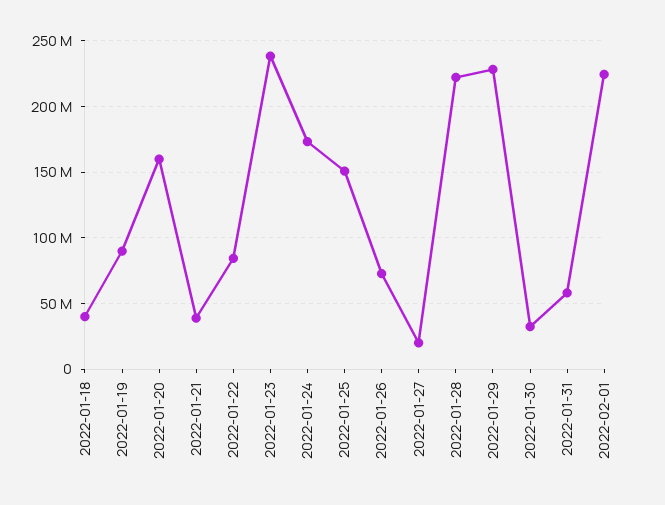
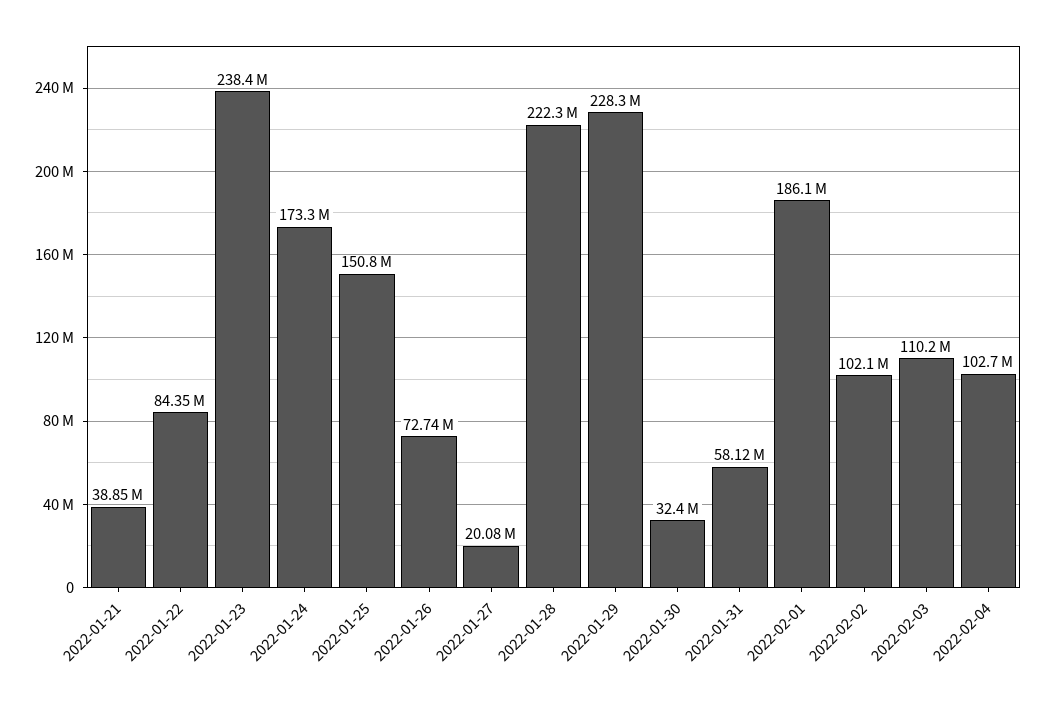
2022-01-18: 40000000 -> none
2022-01-19: 90000000 -> none
2022-01-20: 160000000 -> none
2022-02-01: 225000000 -> 186100000
2022-02-02: none -> 102100000
2022-02-03: none -> 110200000
2022-02-04: none -> 102700000

